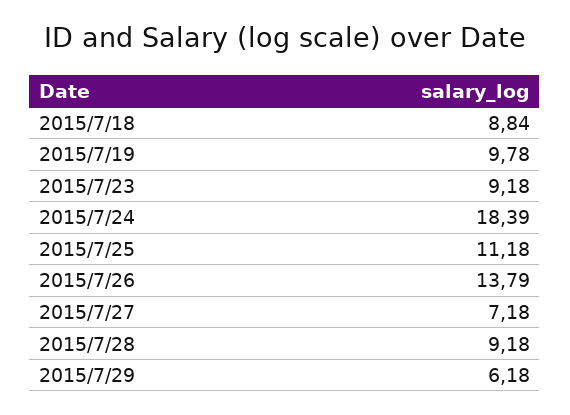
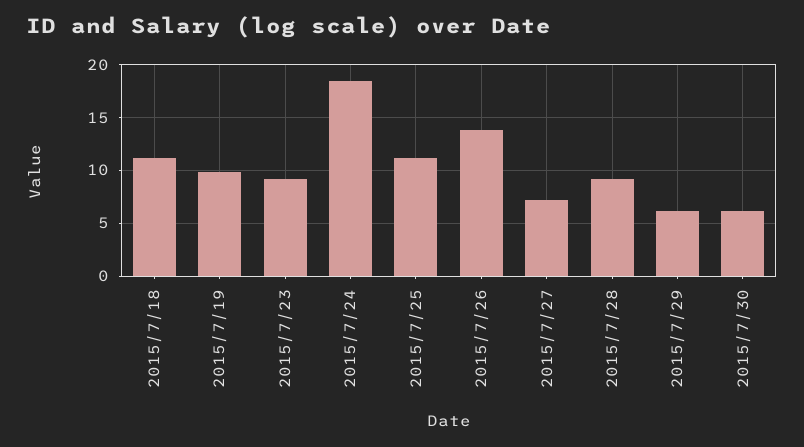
2015/7/18: 8.84 -> 11
2015/7/30: none -> 6

